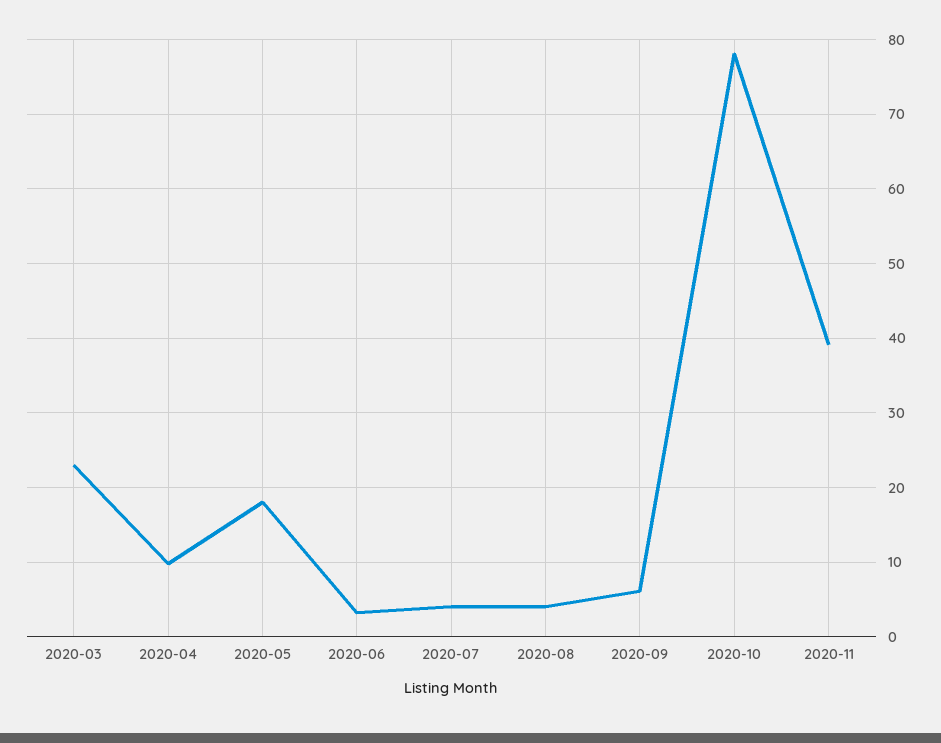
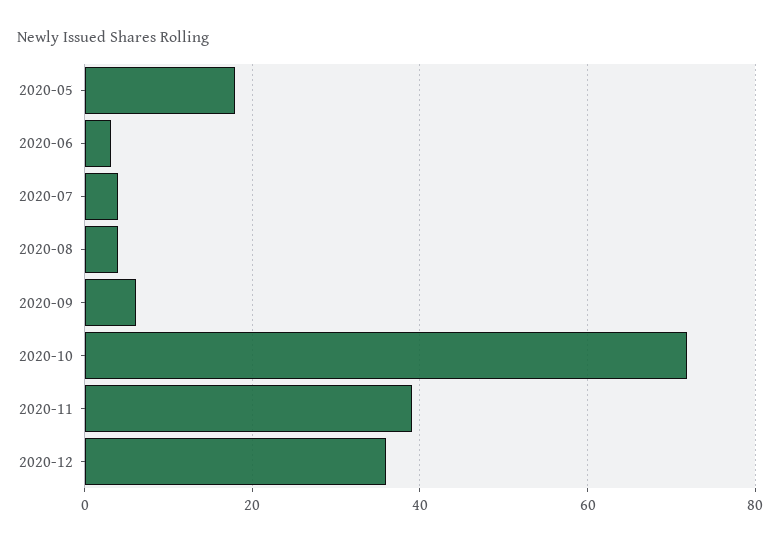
2020-03: 23 -> none
2020-04: 10 -> none
2020-10: 78 -> 72
2020-12: none -> 36

